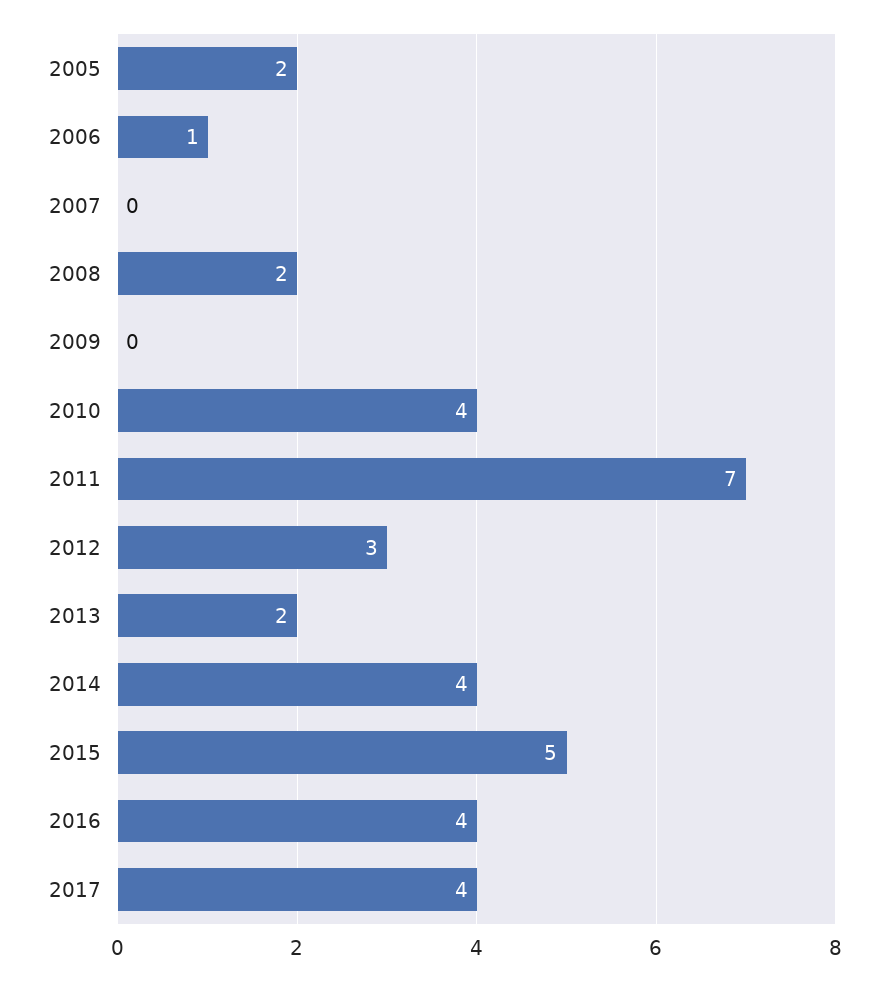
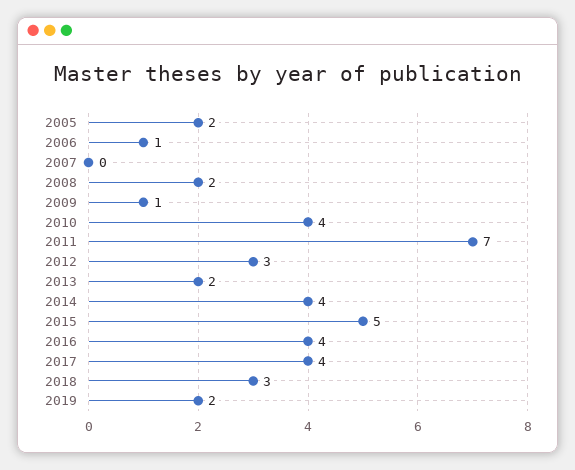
2009: 0 -> 1
2018: none -> 3
2019: none -> 2

